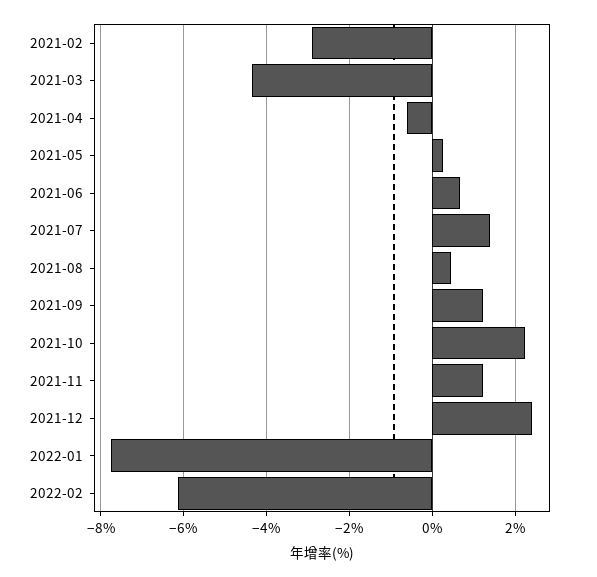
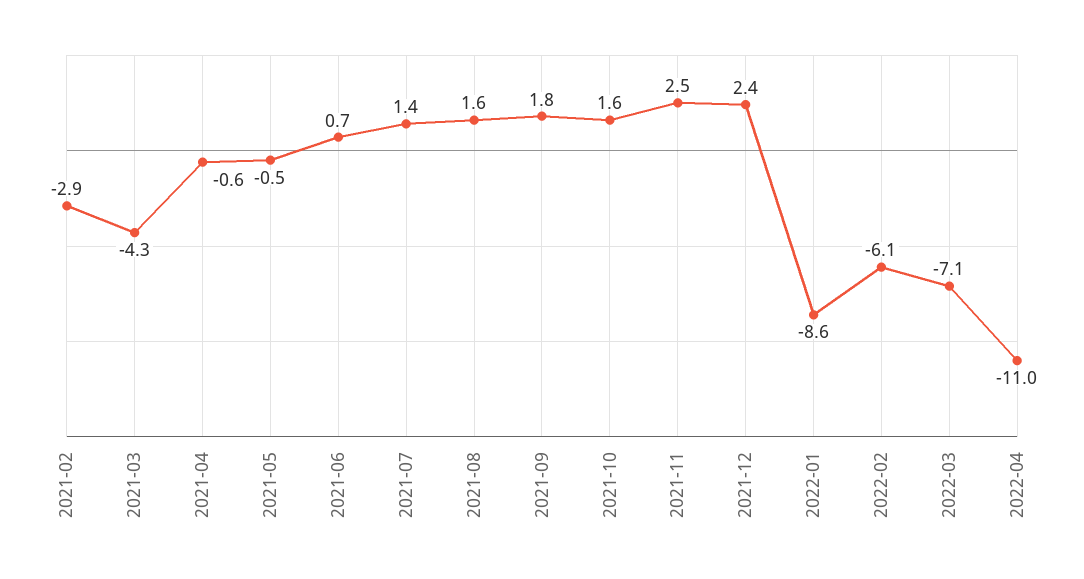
2021-05: 0.2 -> -0.5
2021-08: 0.4 -> 1.6
2021-09: 1.2 -> 1.8
2021-10: 2.2 -> 1.6
2021-11: 1.2 -> 2.5
2022-01: -7.8 -> -8.6
2022-03: none -> -7.1
2022-04: none -> -11

